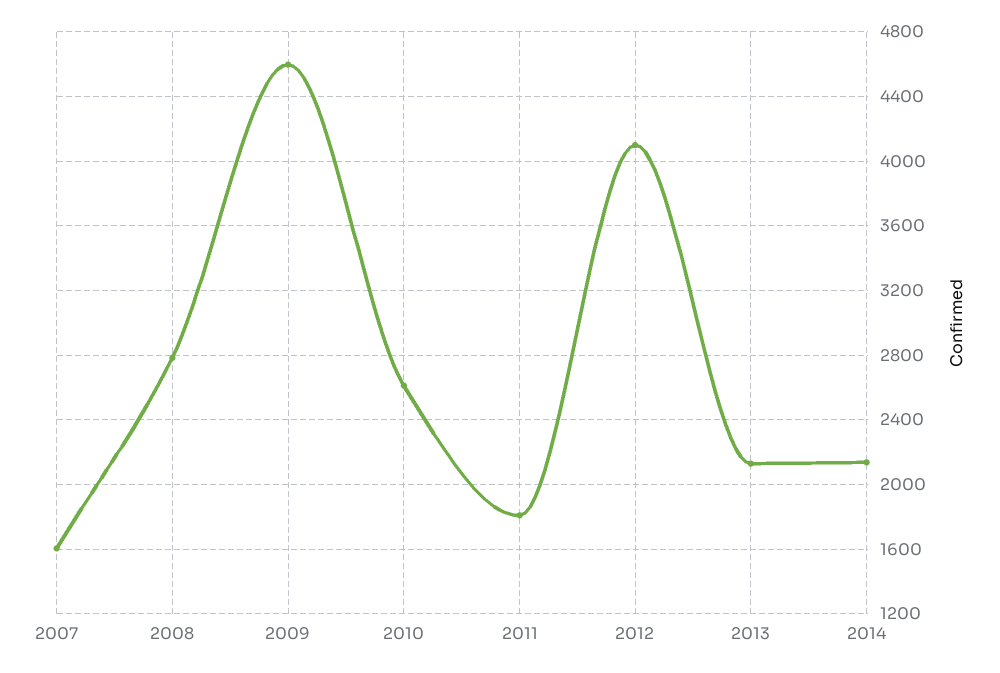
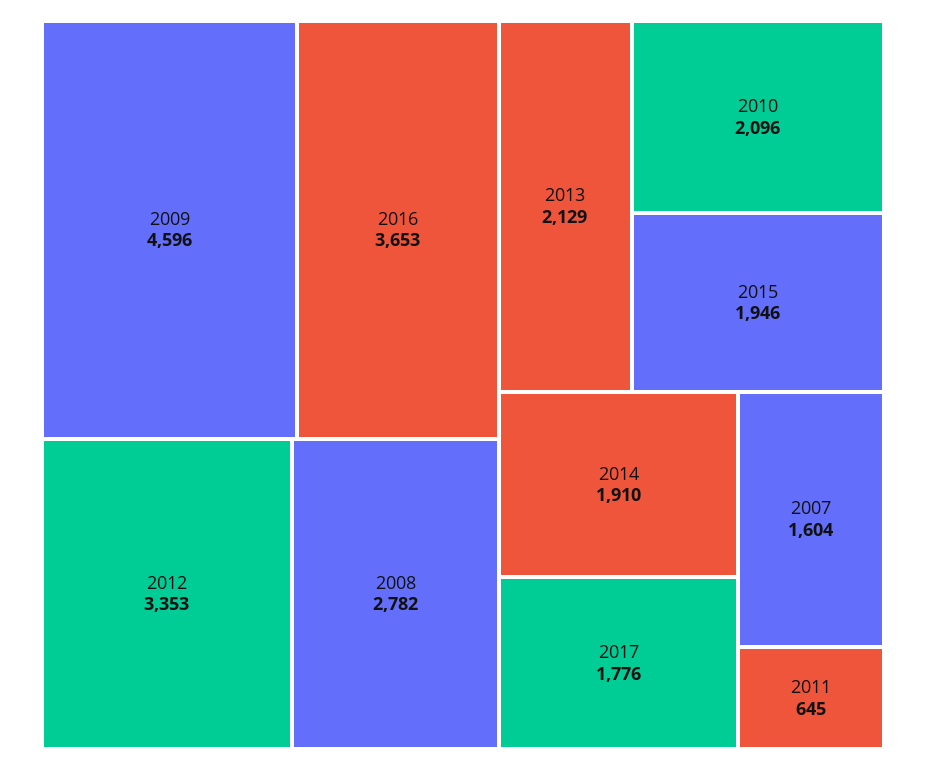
2010: 2600 -> 2096
2011: 1800 -> 645
2012: 4100 -> 3353
2014: 2150 -> 1910
2016: none -> 3653
2015: none -> 1946
2017: none -> 1776

